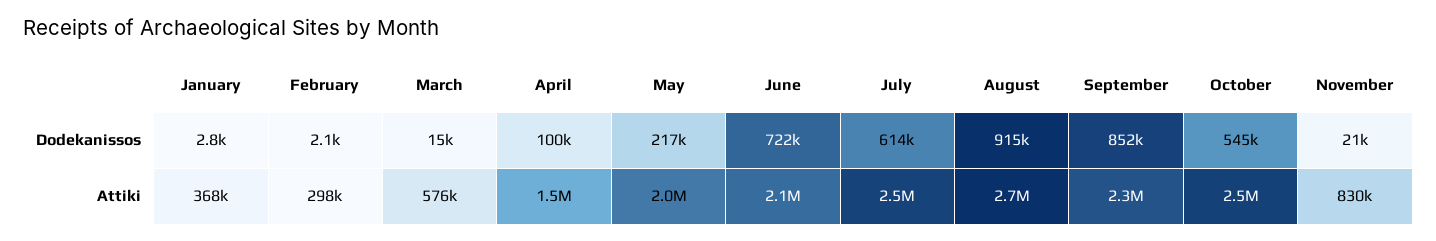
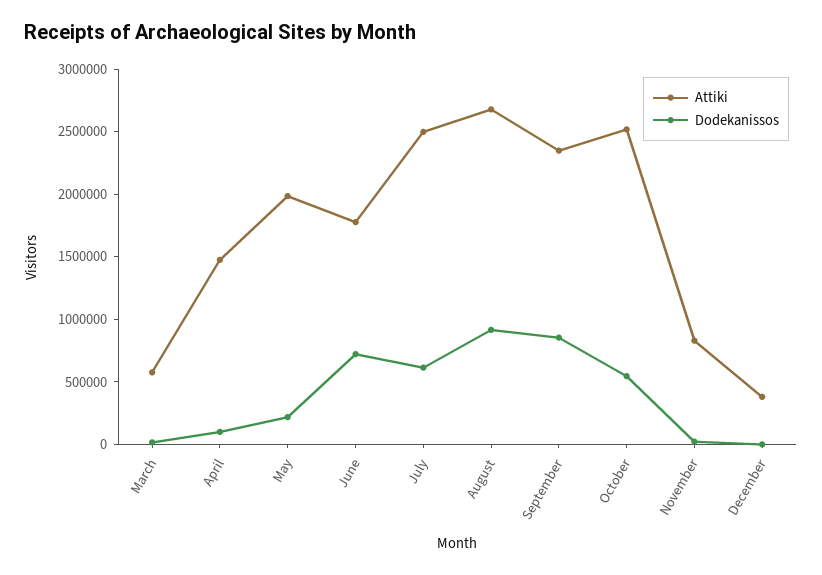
Dodekanissos, January: 2800 -> none
Dodekanissos, February: 2100 -> none
Attiki, January: 368000 -> none
Attiki, February: 298000 -> none
Attiki, June: 2100000 -> 1800000
Attiki, December: none -> 400000
Dodekanissos, December: none -> 0

